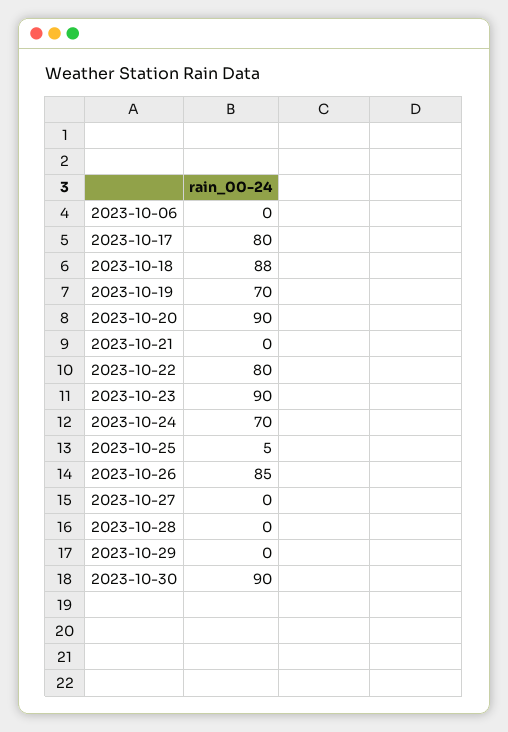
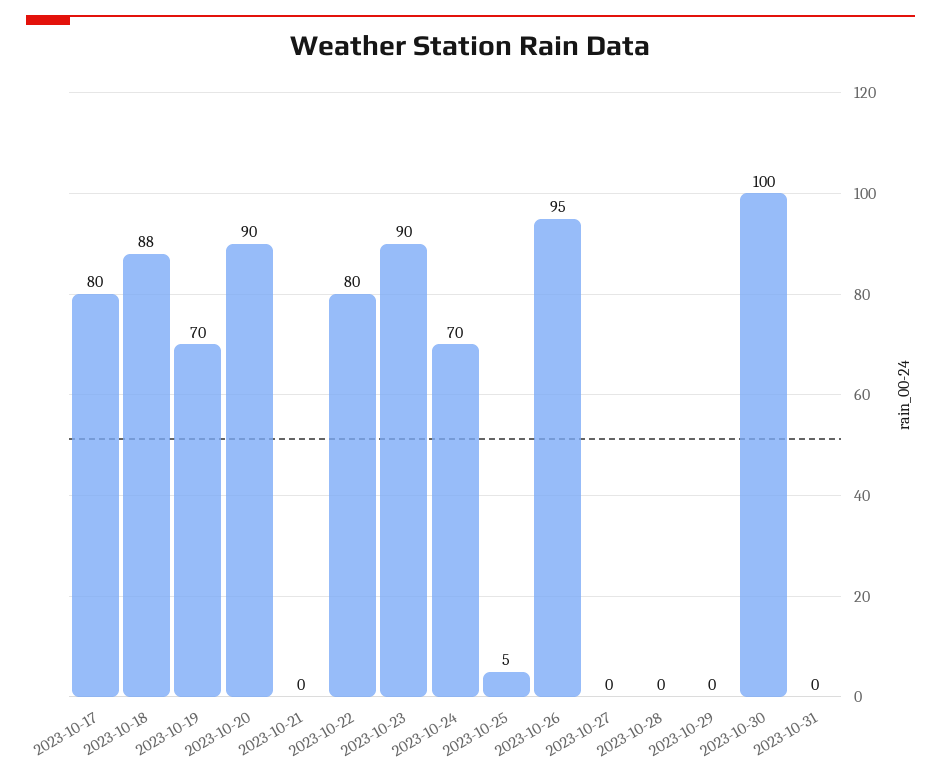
2023-10-06: 0 -> none
2023-10-26: 85 -> 95
2023-10-30: 90 -> 100
2023-10-31: none -> 0

